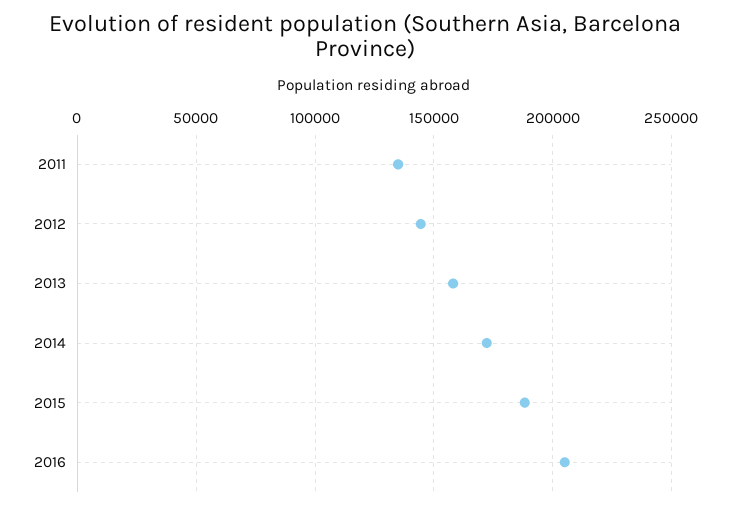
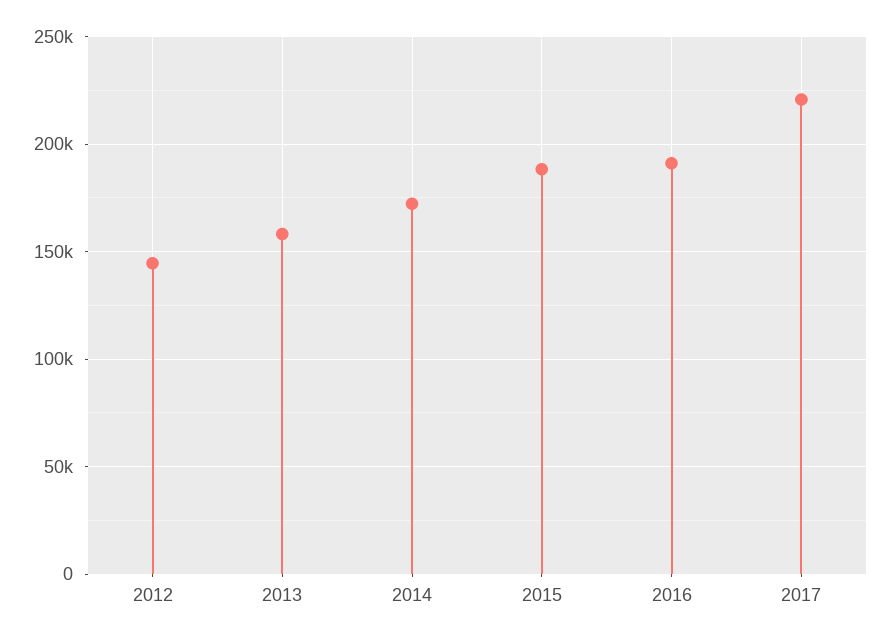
2011: 135000 -> none
2016: 205000 -> 190000
2017: none -> 220000

